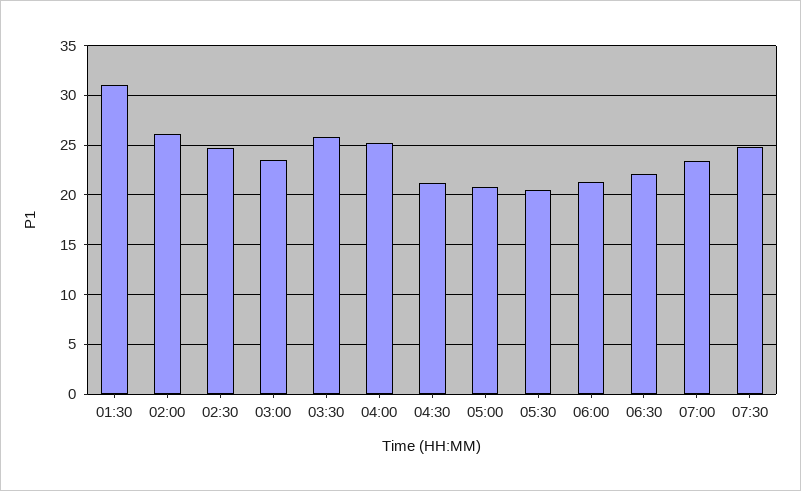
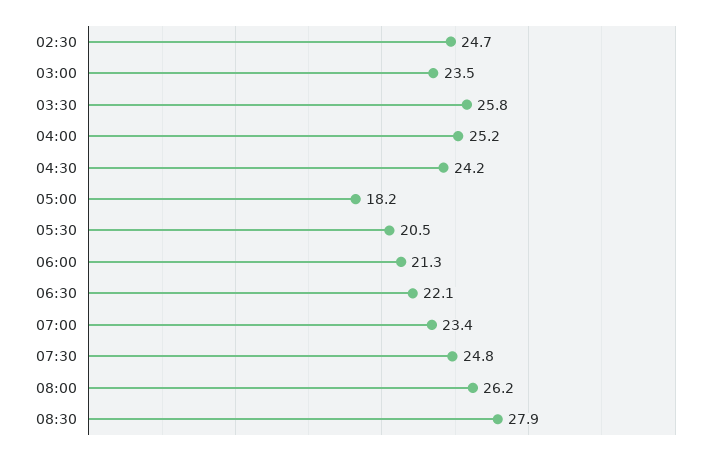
01:30: 31 -> none
02:00: 26 -> none
04:30: 21 -> 24.2
05:00: 21 -> 18.2
08:00: none -> 26.2
08:30: none -> 27.9

